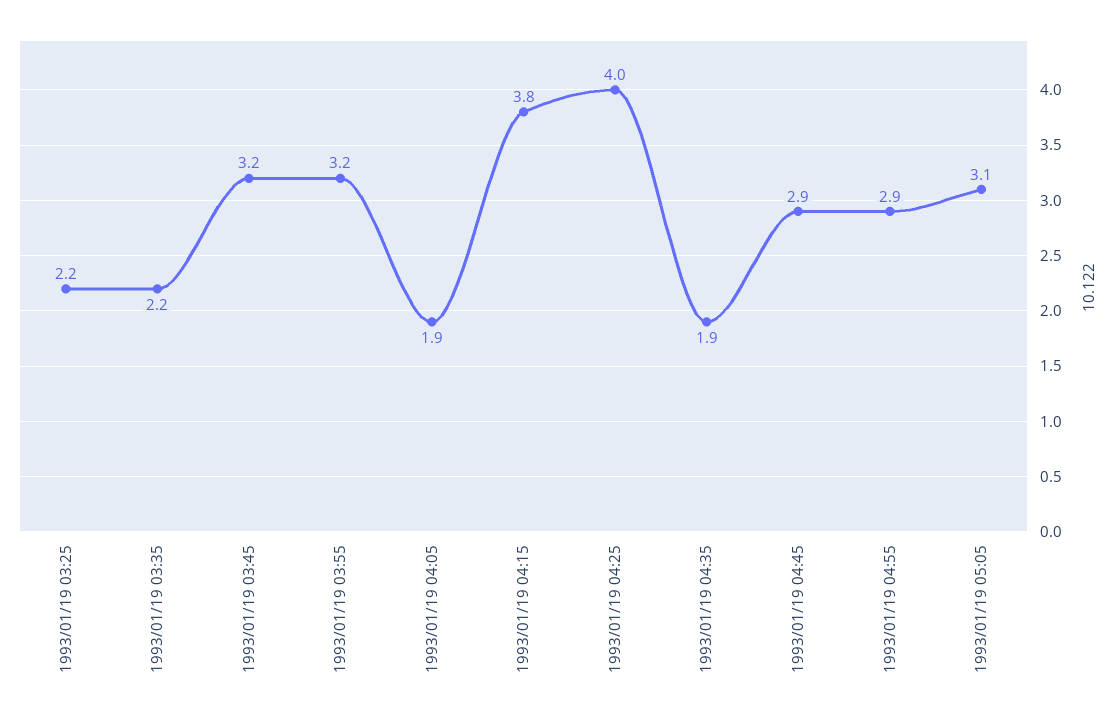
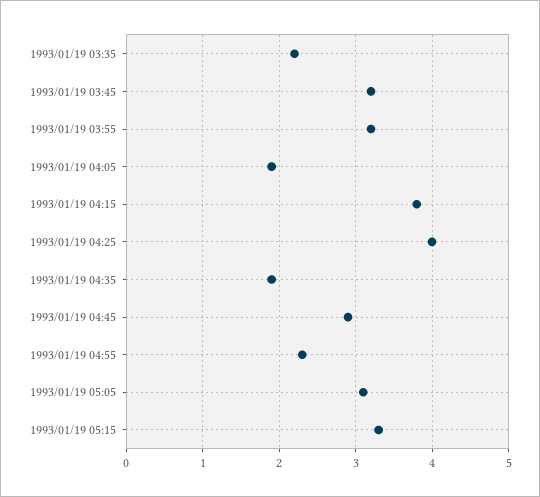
1993/01/19 03:25: 2.2 -> none
1993/01/19 04:55: 2.9 -> 2.3
1993/01/19 05:15: none -> 3.3

